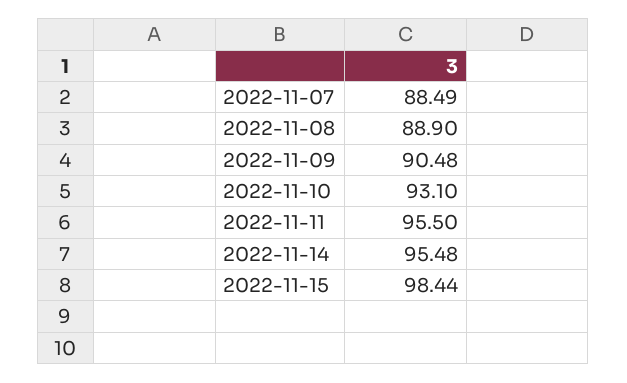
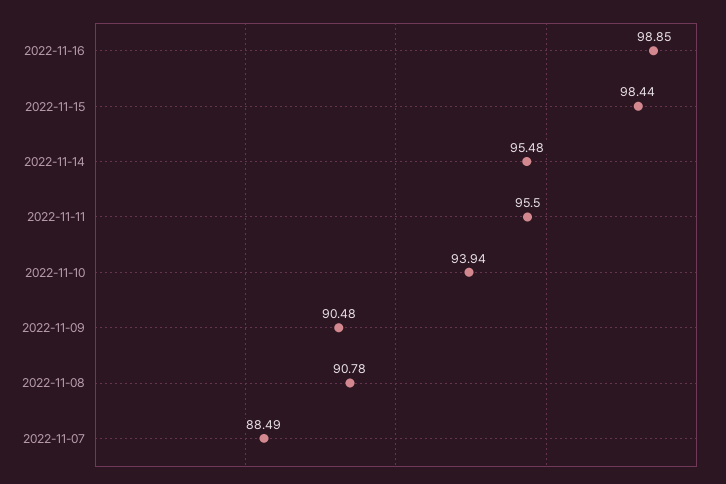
2022-11-08: 88.9 -> 90.78
2022-11-10: 93.1 -> 93.94
2022-11-16: none -> 98.85

